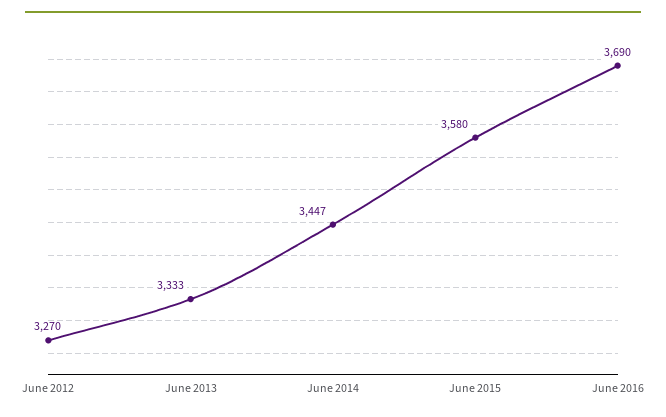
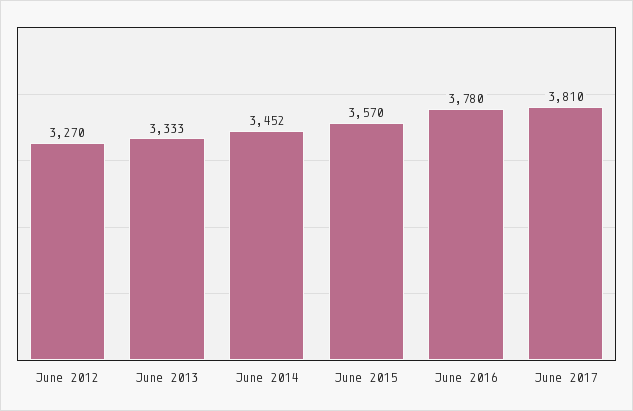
June 2014: 3447 -> 3452
June 2015: 3580 -> 3570
June 2016: 3690 -> 3780
June 2017: none -> 3810

